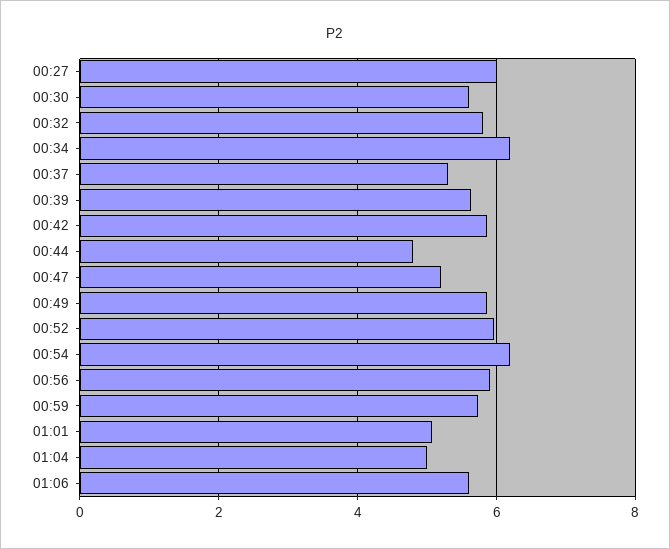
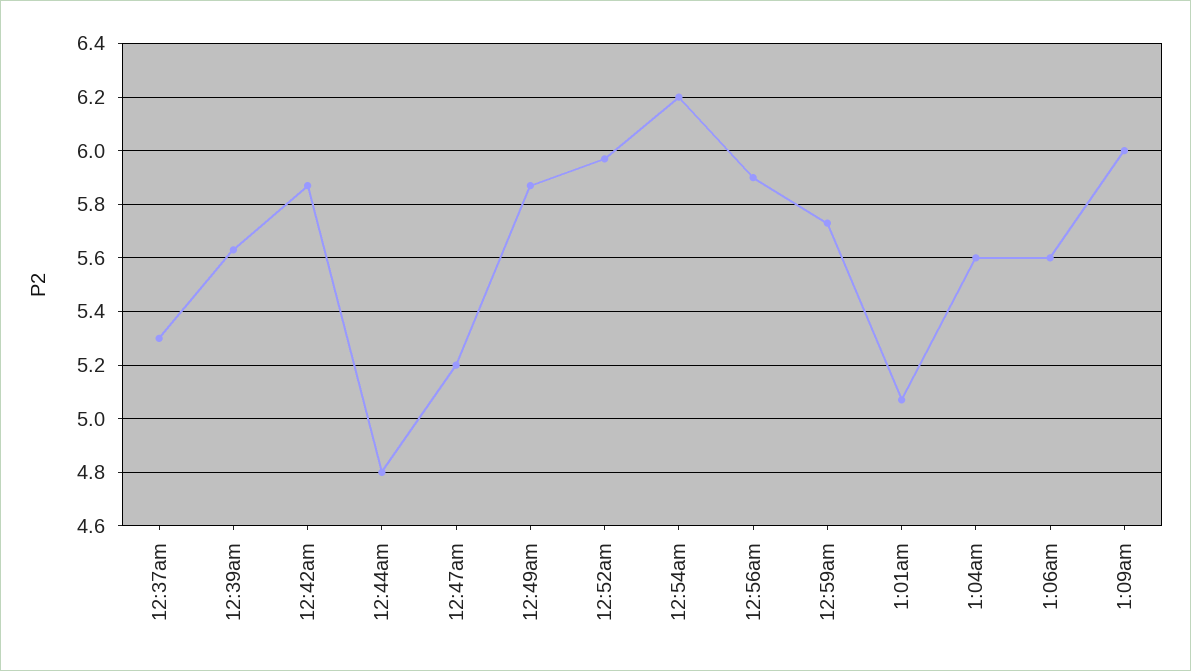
00:27: 6 -> none
00:30: 5.6 -> none
00:32: 5.8 -> none
00:34: 6.2 -> none
01:04: 5 -> 5.6
1:09am: none -> 6

